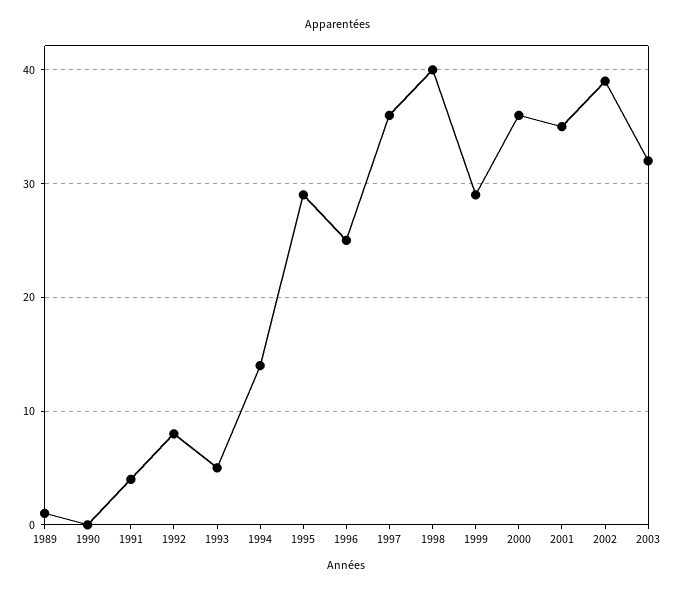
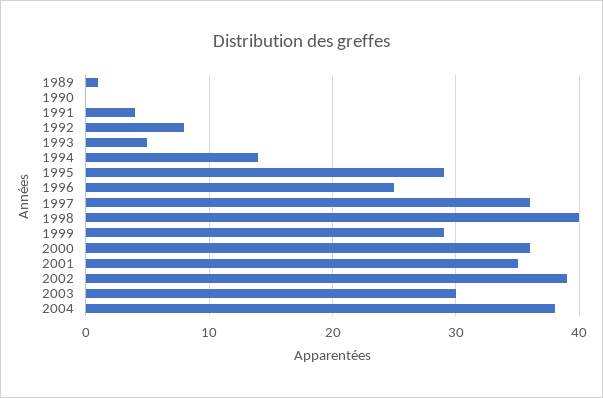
2003: 32 -> 30
2004: none -> 38

